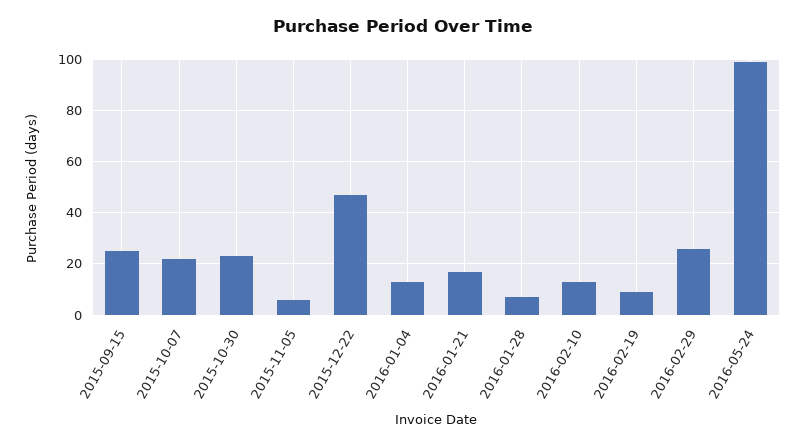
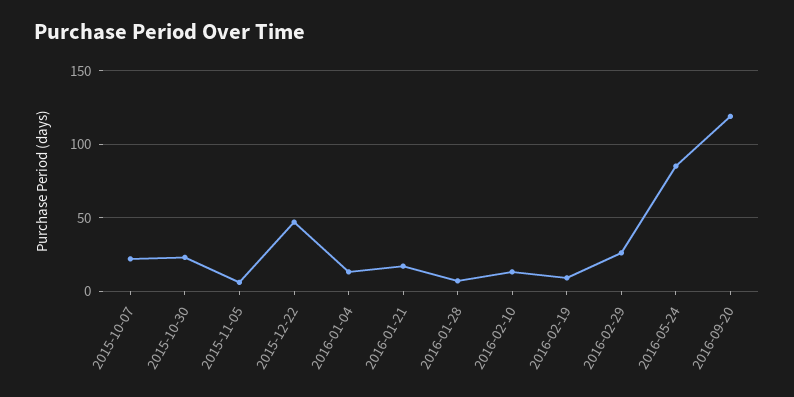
2015-09-15: 25 -> none
2016-05-24: 100 -> 85
2016-09-20: none -> 120

